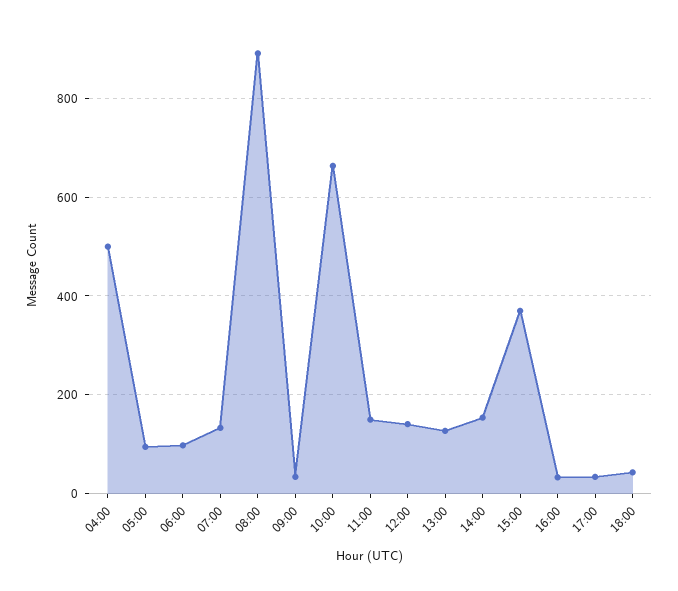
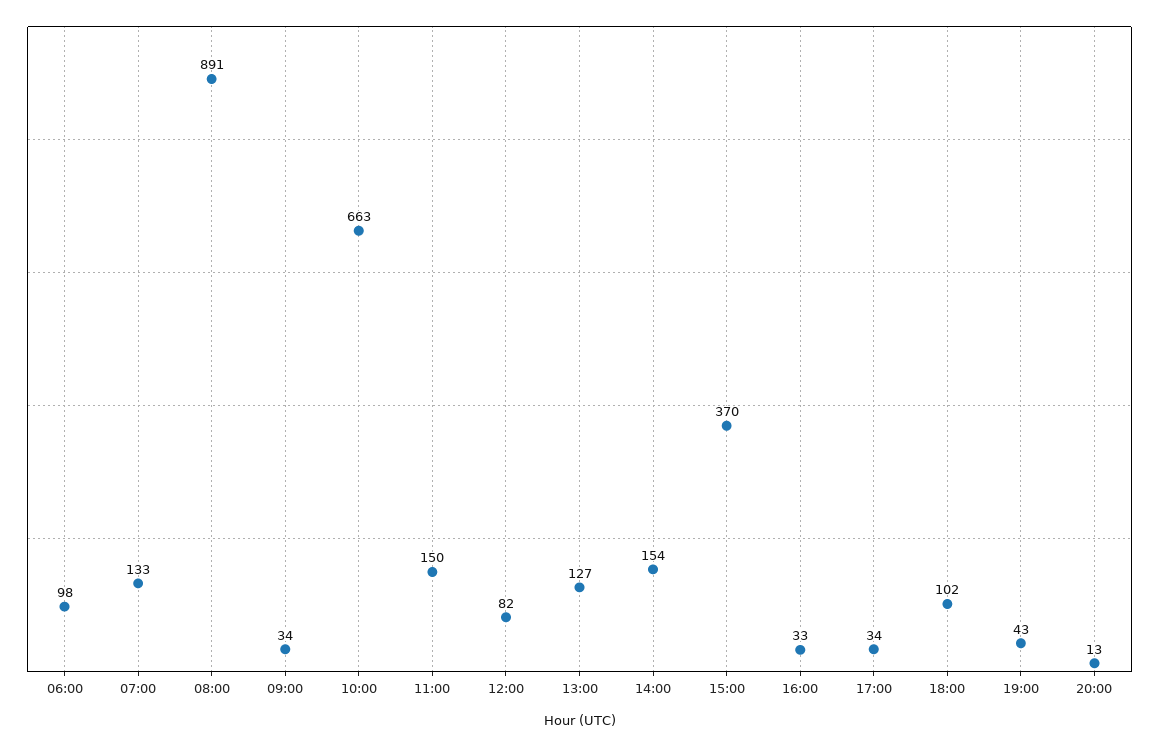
04:00: 500 -> none
05:00: 100 -> none
12:00: 140 -> 82
18:00: 40 -> 102
19:00: none -> 43
20:00: none -> 13

